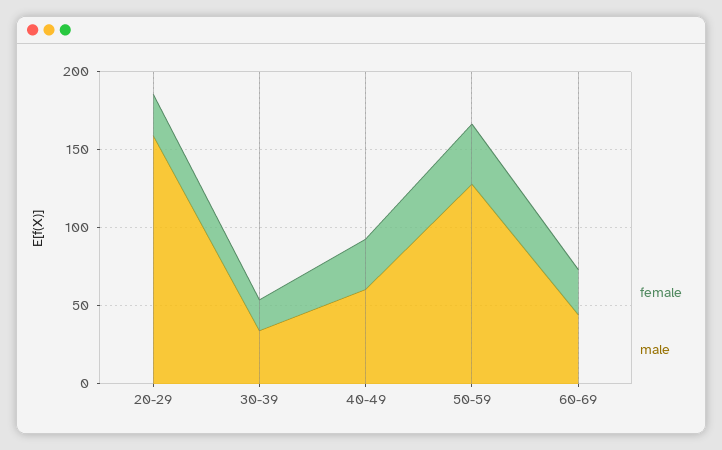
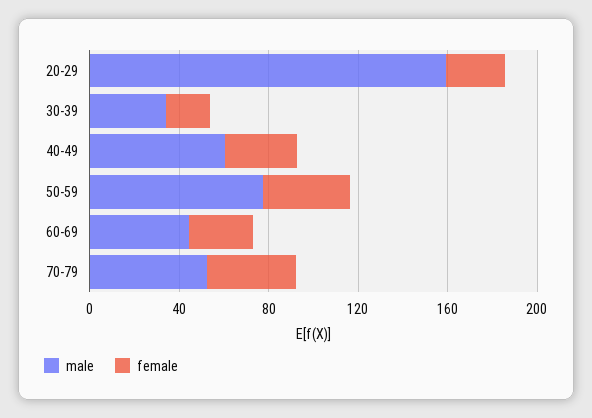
male, 50-59: 130 -> 80
male, 70-79: none -> 50
female, 70-79: none -> 40

